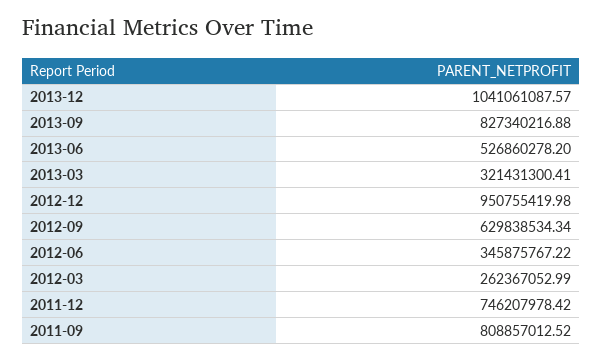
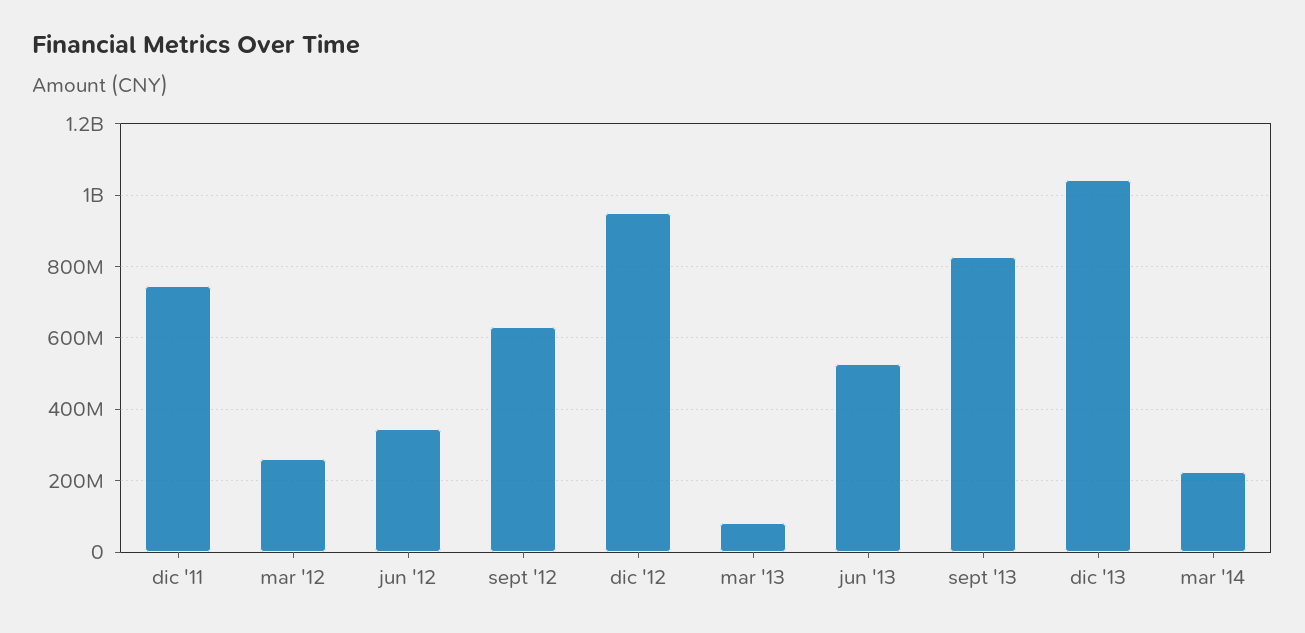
2013-03: 321431300.41 -> 80000000
2011-09: 808857012.52 -> none
mar '14: none -> 220000000

